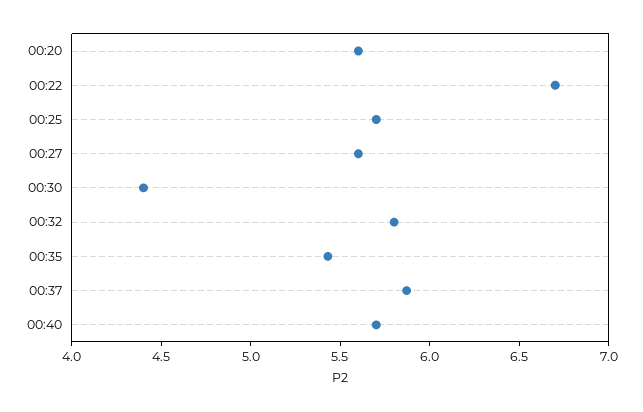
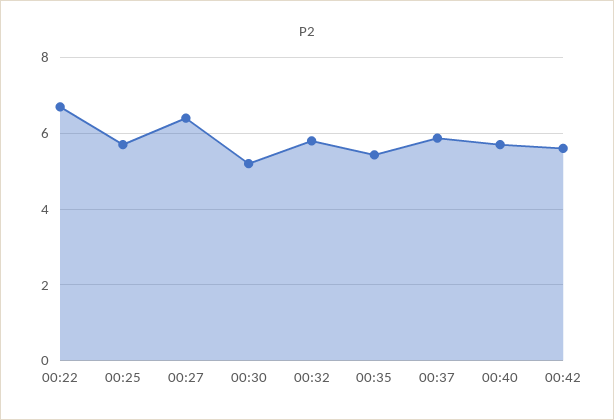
00:20: 5.6 -> none
00:27: 5.6 -> 6.4
00:30: 4.4 -> 5.2
00:42: none -> 5.6

